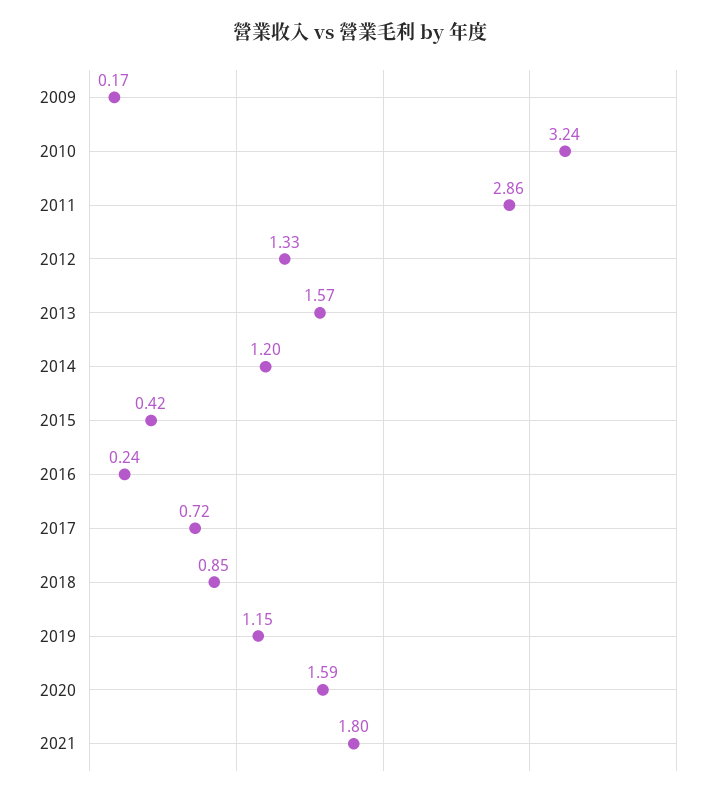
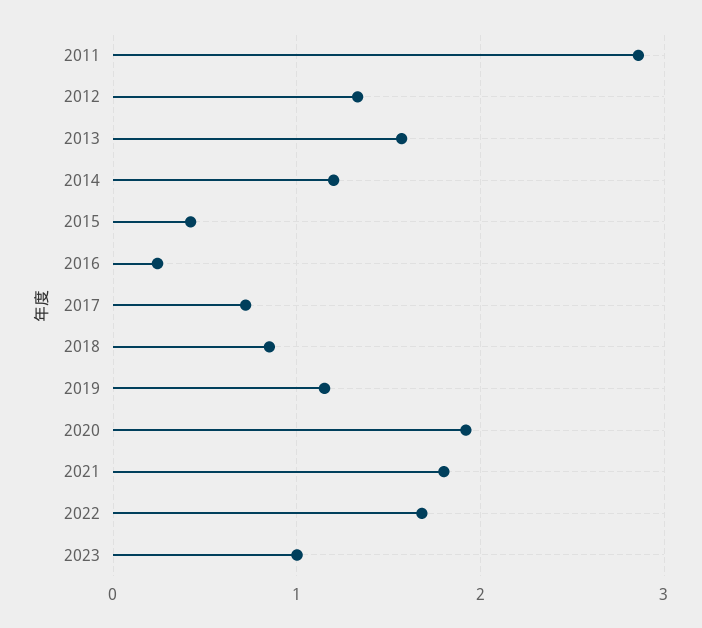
2009: 0.17 -> none
2010: 3.24 -> none
2020: 1.59 -> 1.9
2022: none -> 1.7
2023: none -> 1

